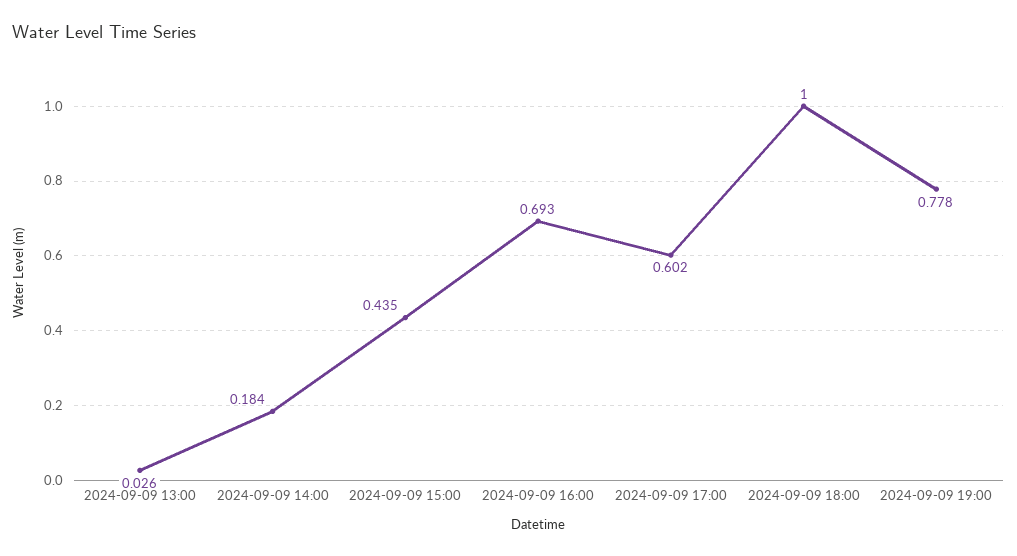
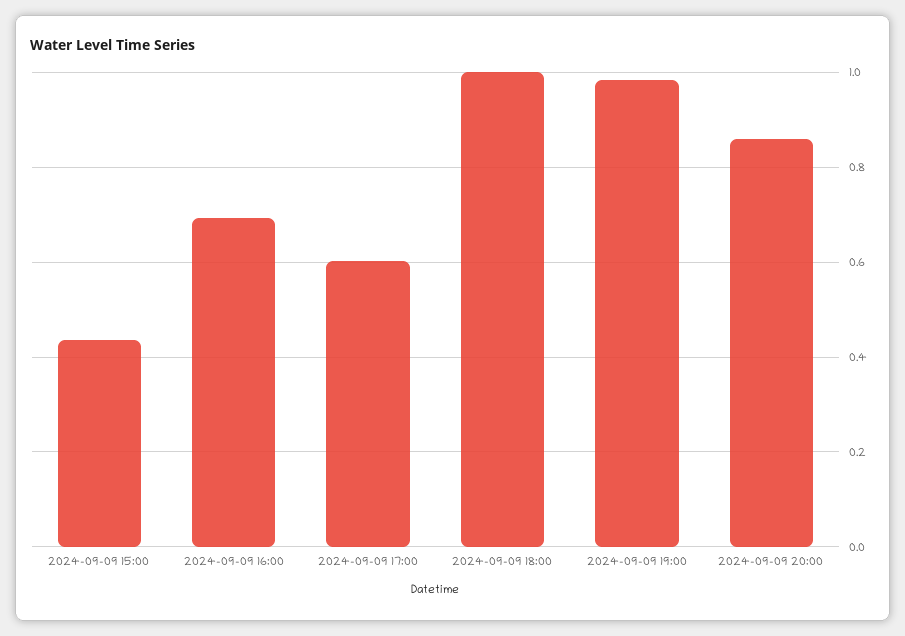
2024-09-09 13:00: 0.026 -> none
2024-09-09 14:00: 0.184 -> none
2024-09-09 19:00: 0.778 -> 0.98
2024-09-09 20:00: none -> 0.86

